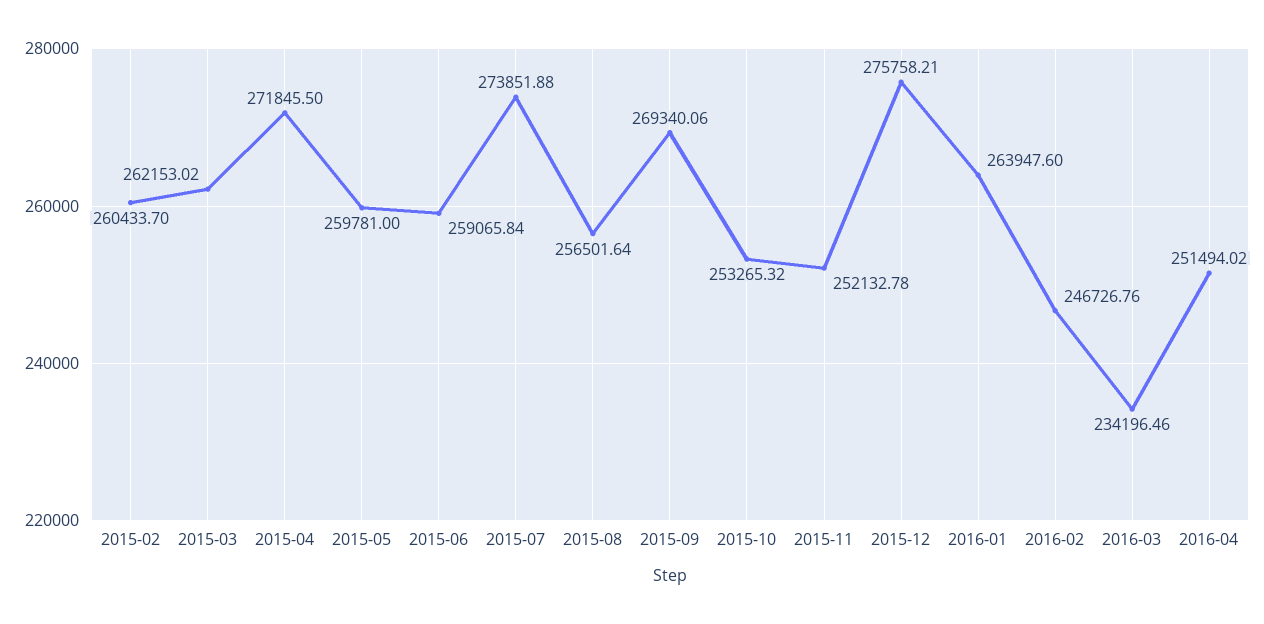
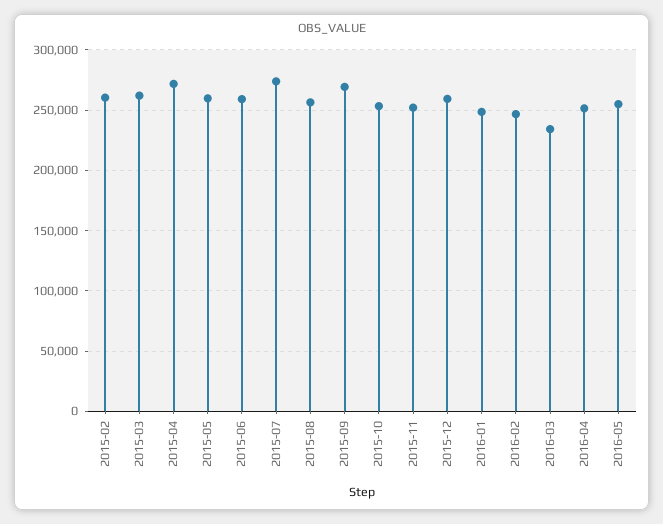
2015-12: 275758.21 -> 260000
2016-01: 263947.6 -> 250000
2016-05: none -> 255000

